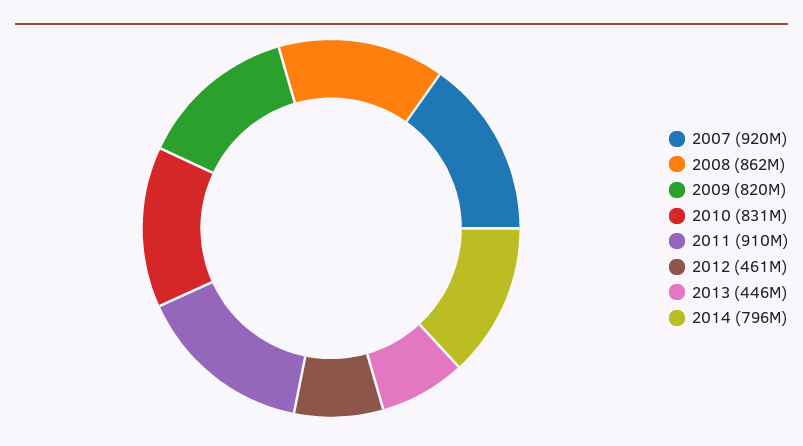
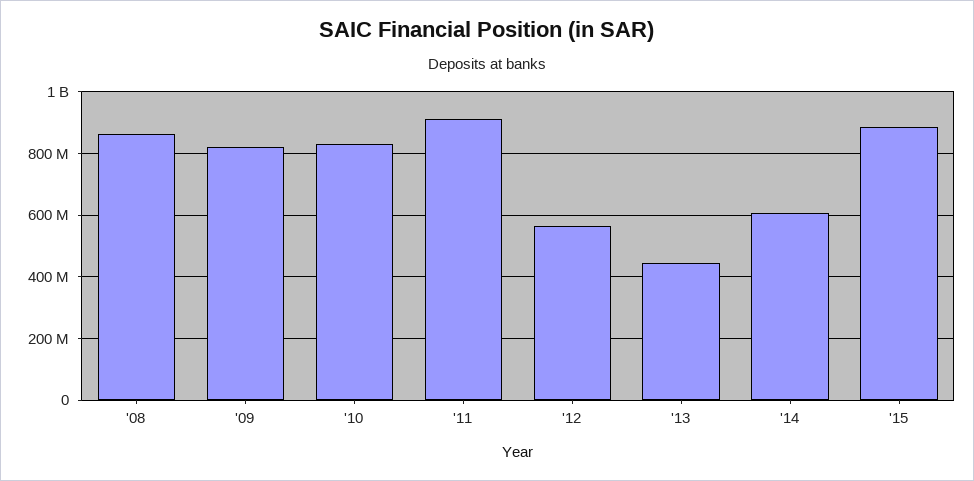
2007: 920000000 -> none
2012: 461000000 -> 560000000
2014: 796000000 -> 600000000
'15: none -> 880000000

